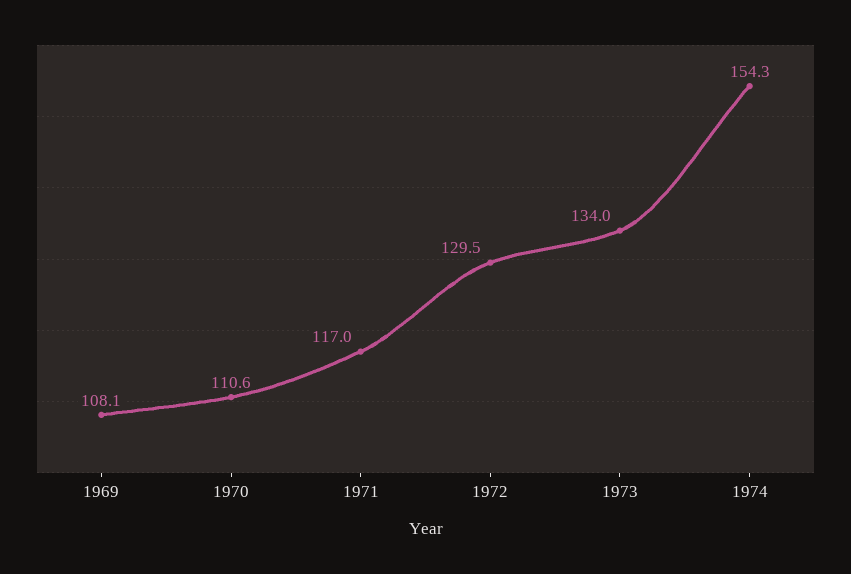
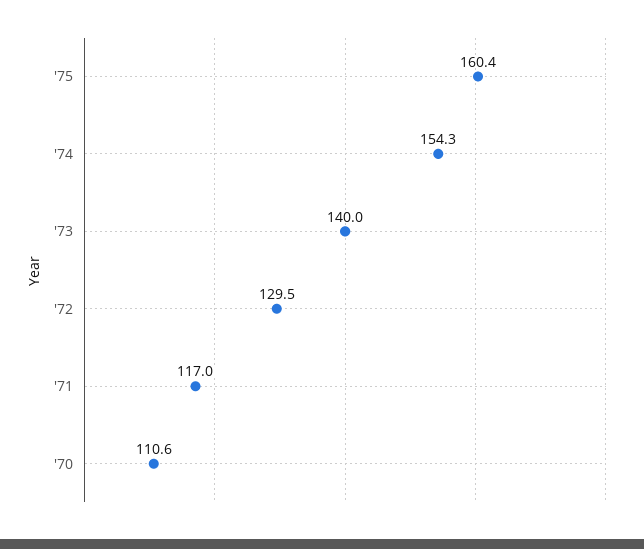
1969: 108.1 -> none
1973: 134 -> 140
'75: none -> 160.4

